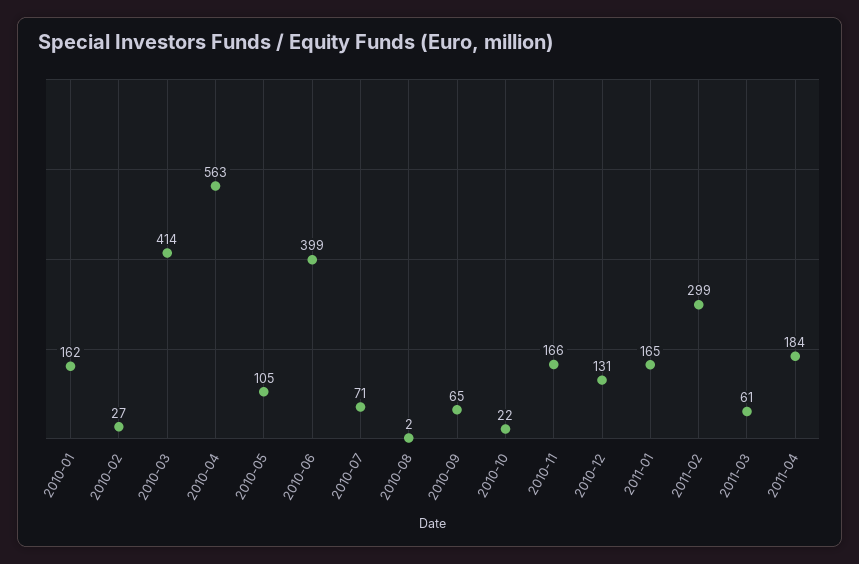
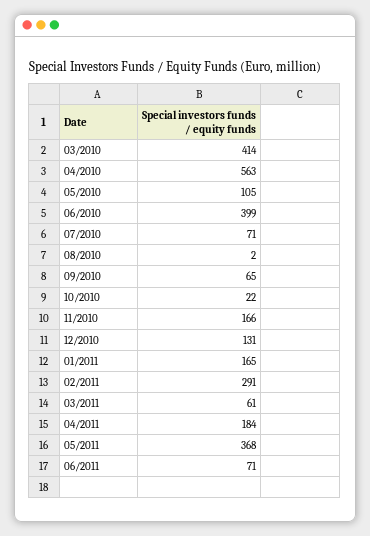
2010-01: 162 -> none
2010-02: 27 -> none
2011-02: 299 -> 291
05/2011: none -> 368
06/2011: none -> 71

